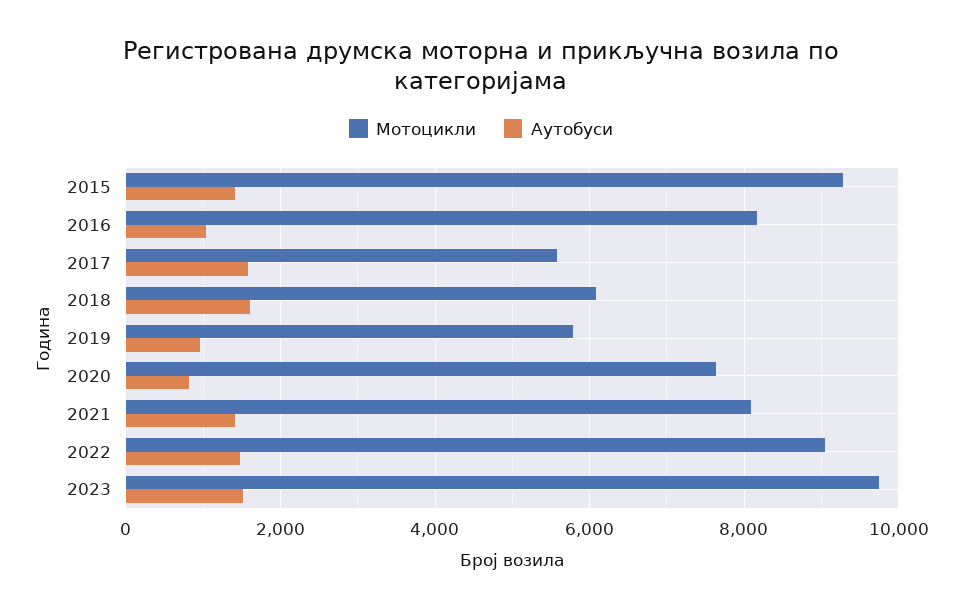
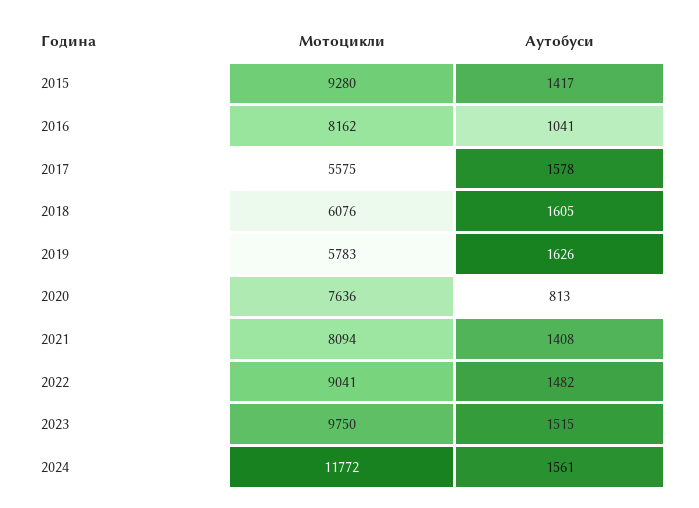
Аутобуси, 2019: 1000 -> 1626
Мотоцикли, 2024: none -> 11772
Аутобуси, 2024: none -> 1561

